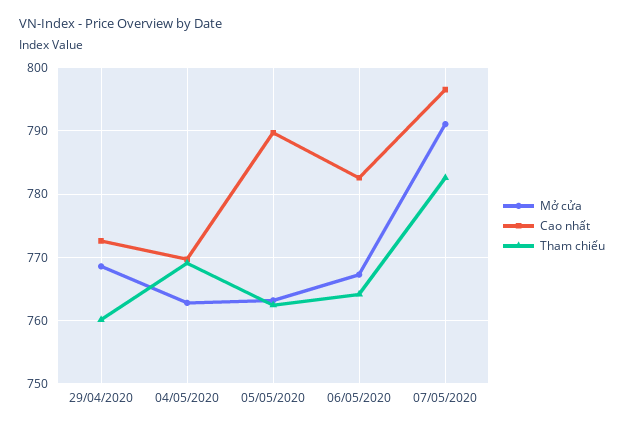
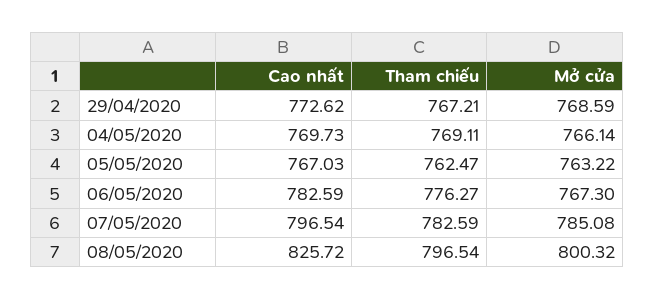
Tham chiếu, 29/04/2020: 760 -> 767.21
Mở cửa, 04/05/2020: 763 -> 766.14
Cao nhất, 05/05/2020: 790 -> 767.03
Tham chiếu, 06/05/2020: 764 -> 776.27
Mở cửa, 07/05/2020: 791 -> 785.08
Cao nhất, 08/05/2020: none -> 825.72
Tham chiếu, 08/05/2020: none -> 796.54
Mở cửa, 08/05/2020: none -> 800.32

